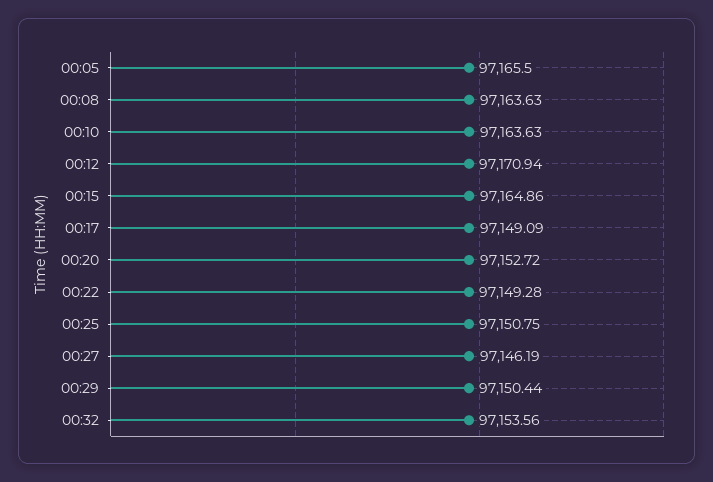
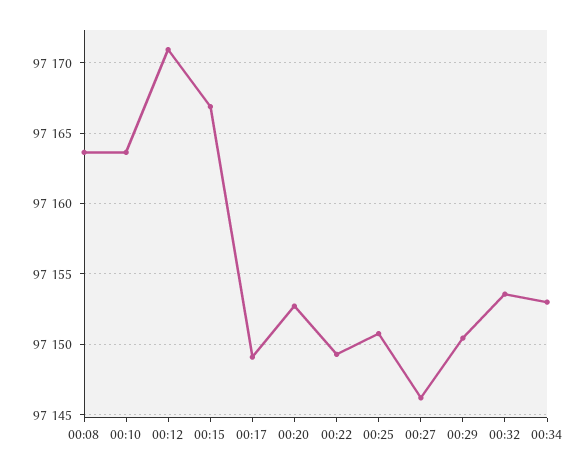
00:05: 97165.5 -> none
00:15: 97164.86 -> 97167
00:34: none -> 97153

